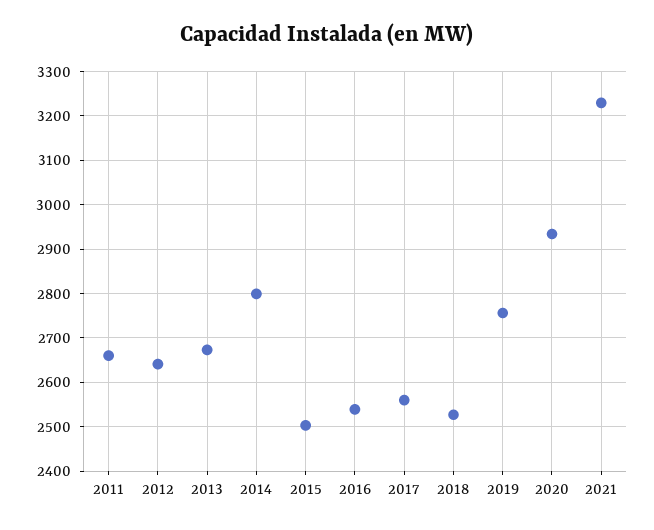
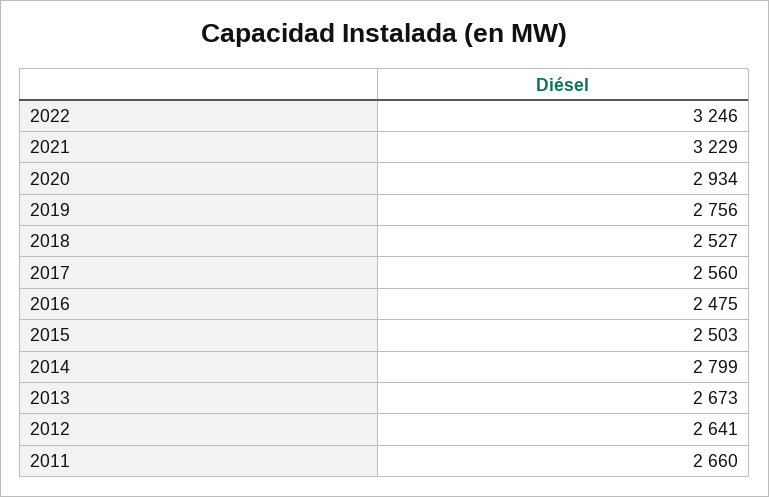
2016: 2540 -> 2475
2022: none -> 3246

